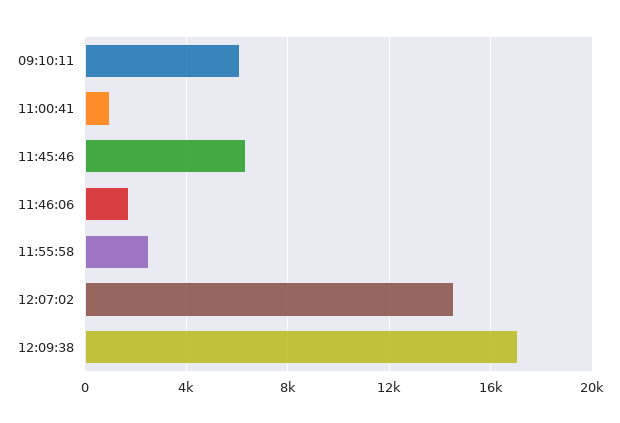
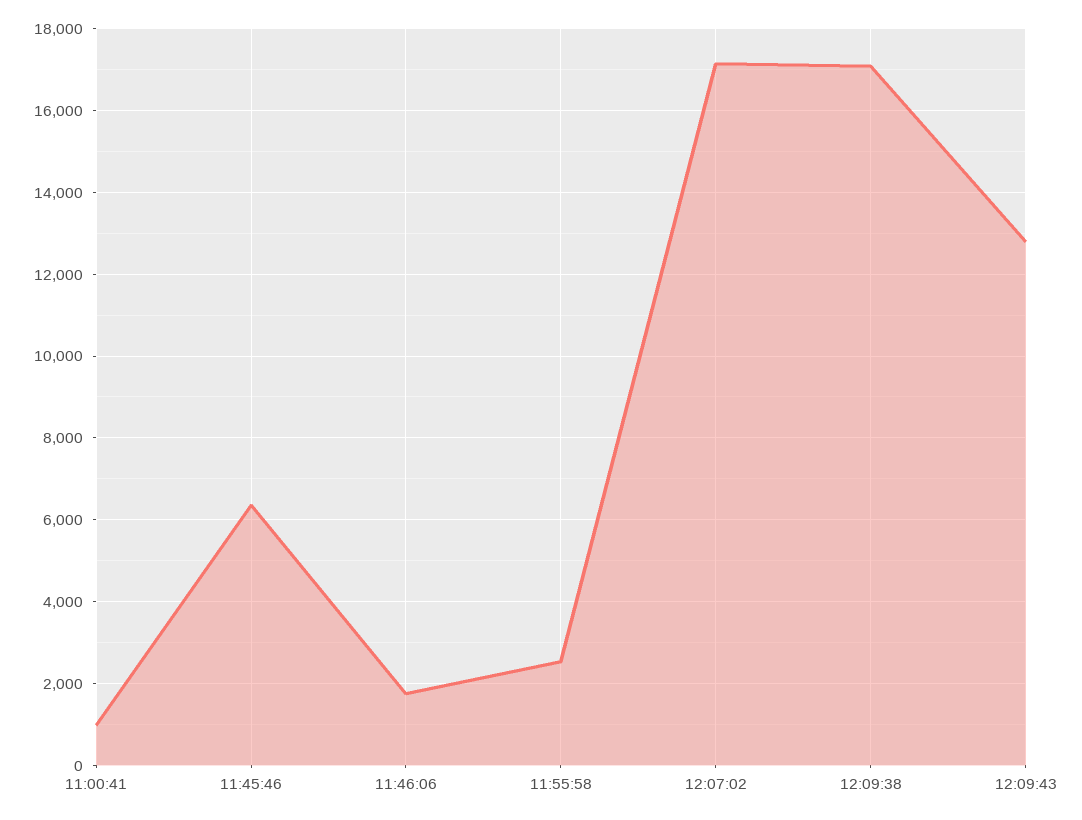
09:10:11: 6000 -> none
12:07:02: 14500 -> 17200
12:09:43: none -> 12800

